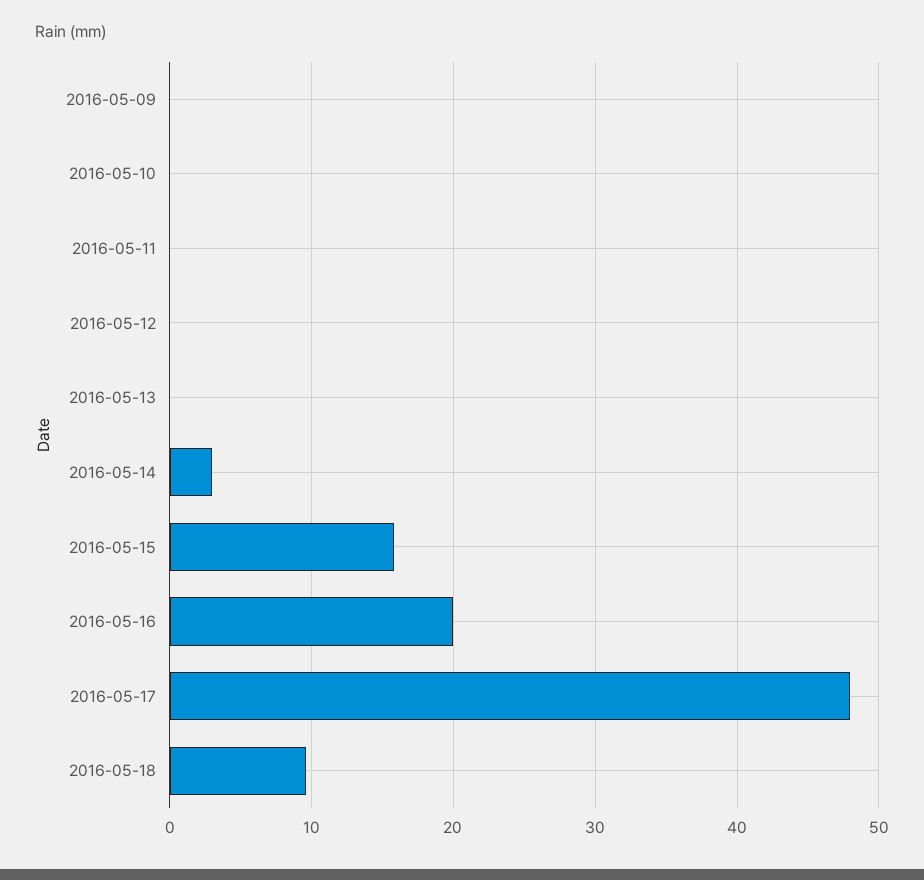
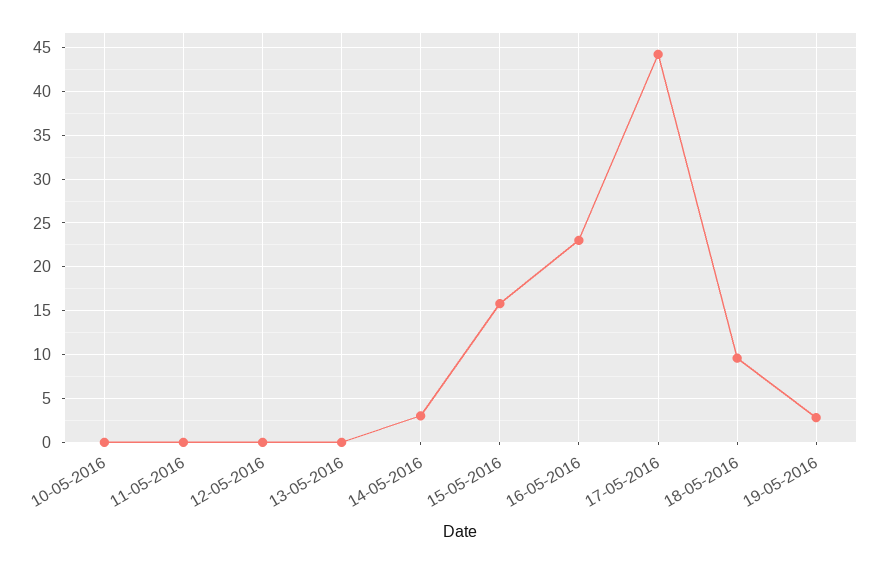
2016-05-09: 0 -> none
2016-05-16: 20 -> 23
2016-05-17: 48 -> 44
19-05-2016: none -> 3

